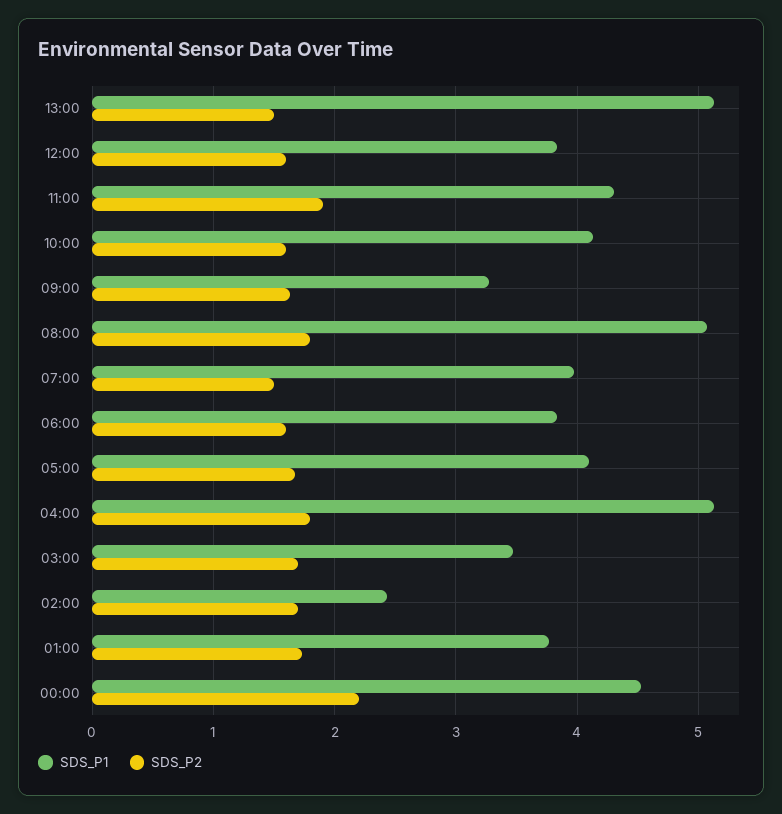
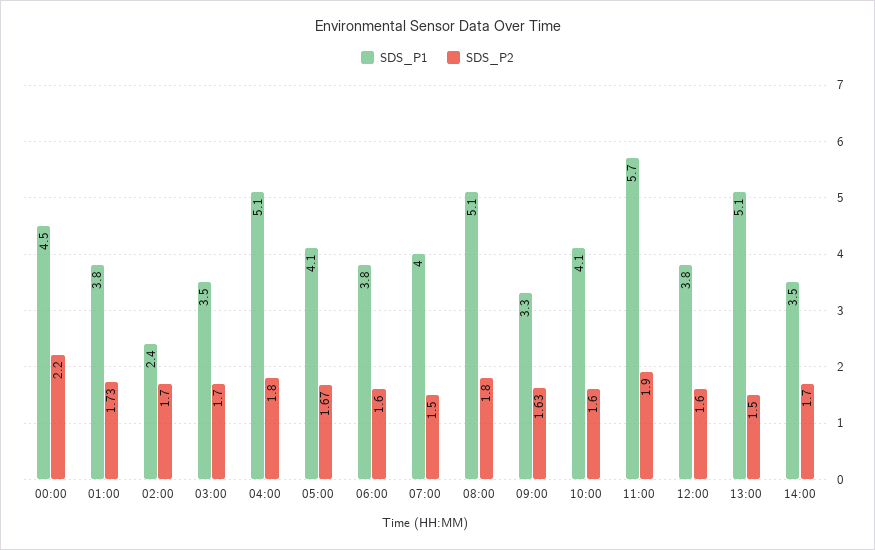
SDS_P1, 11:00: 4.3 -> 5.7
SDS_P1, 14:00: none -> 3.5
SDS_P2, 14:00: none -> 1.7

